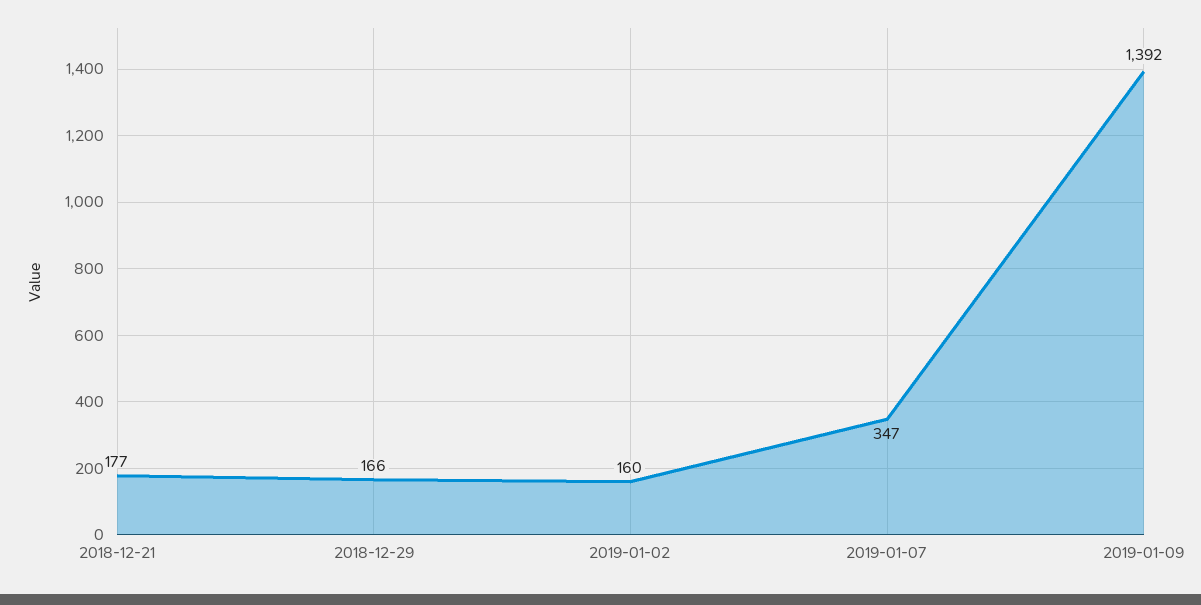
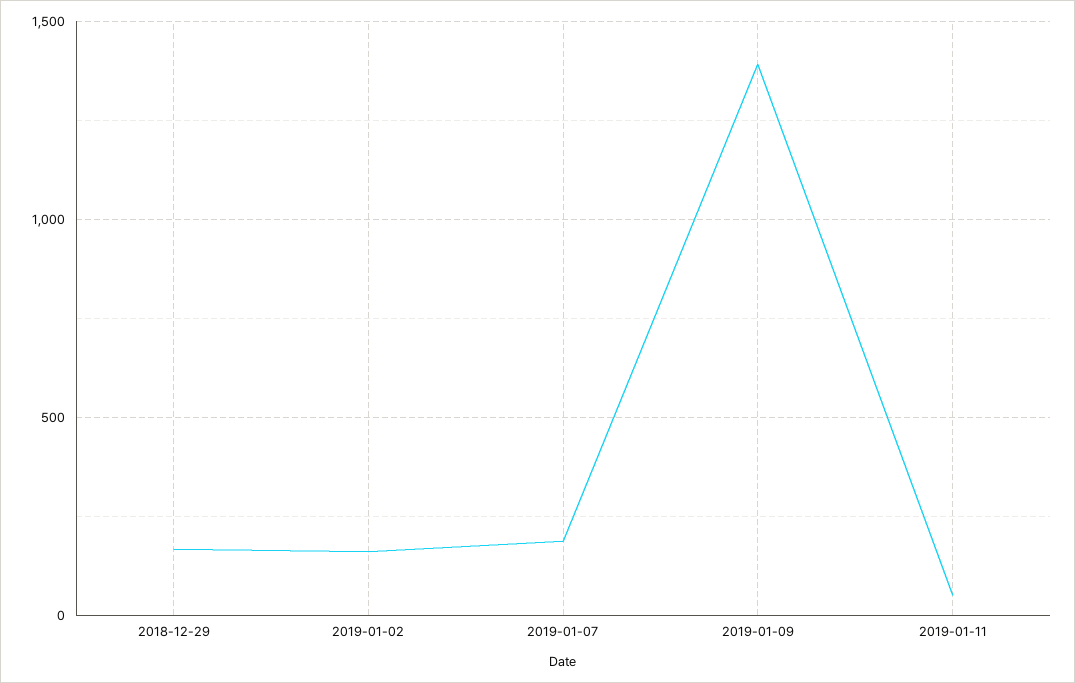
2018-12-21: 177 -> none
2019-01-07: 347 -> 200
2019-01-11: none -> 50

